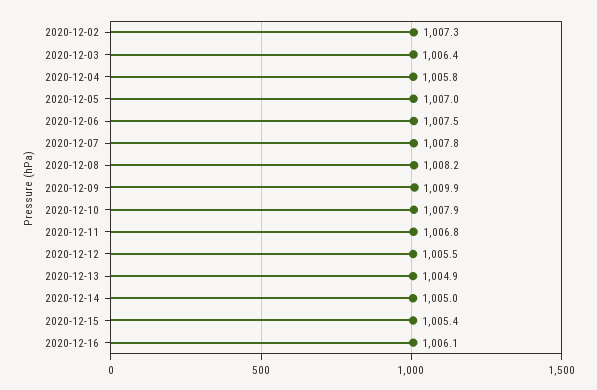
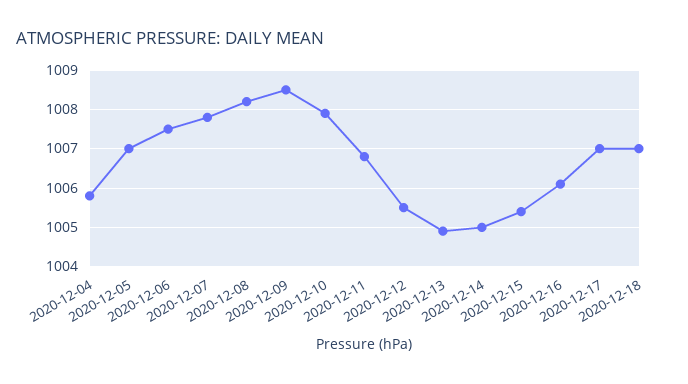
2020-12-02: 1007.3 -> none
2020-12-03: 1006.4 -> none
2020-12-09: 1009.9 -> 1008.5
2020-12-17: none -> 1007
2020-12-18: none -> 1007

